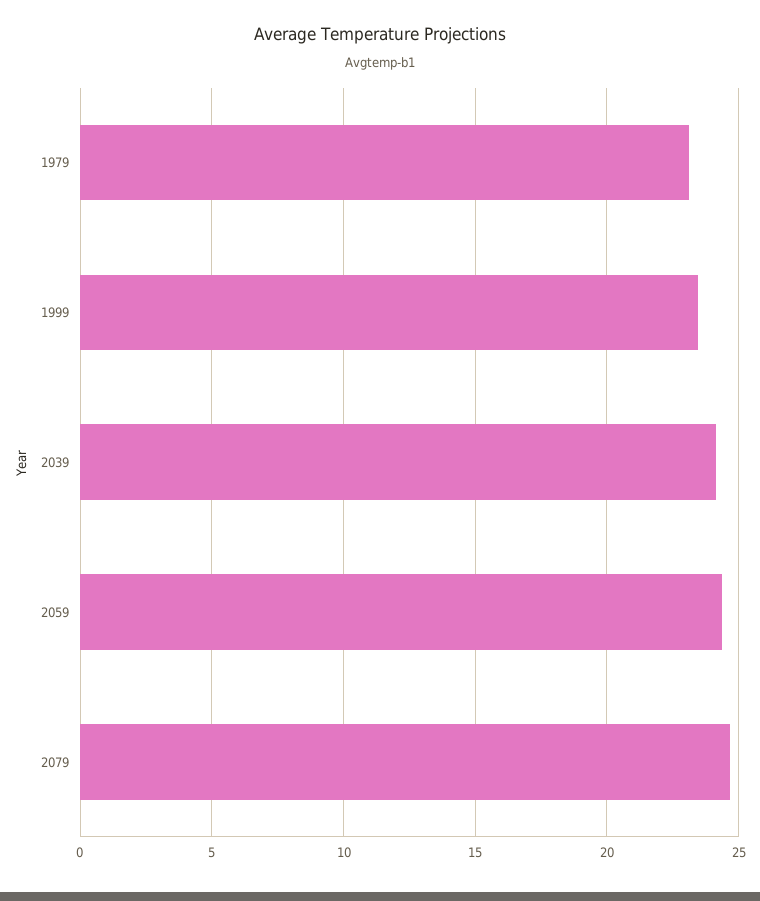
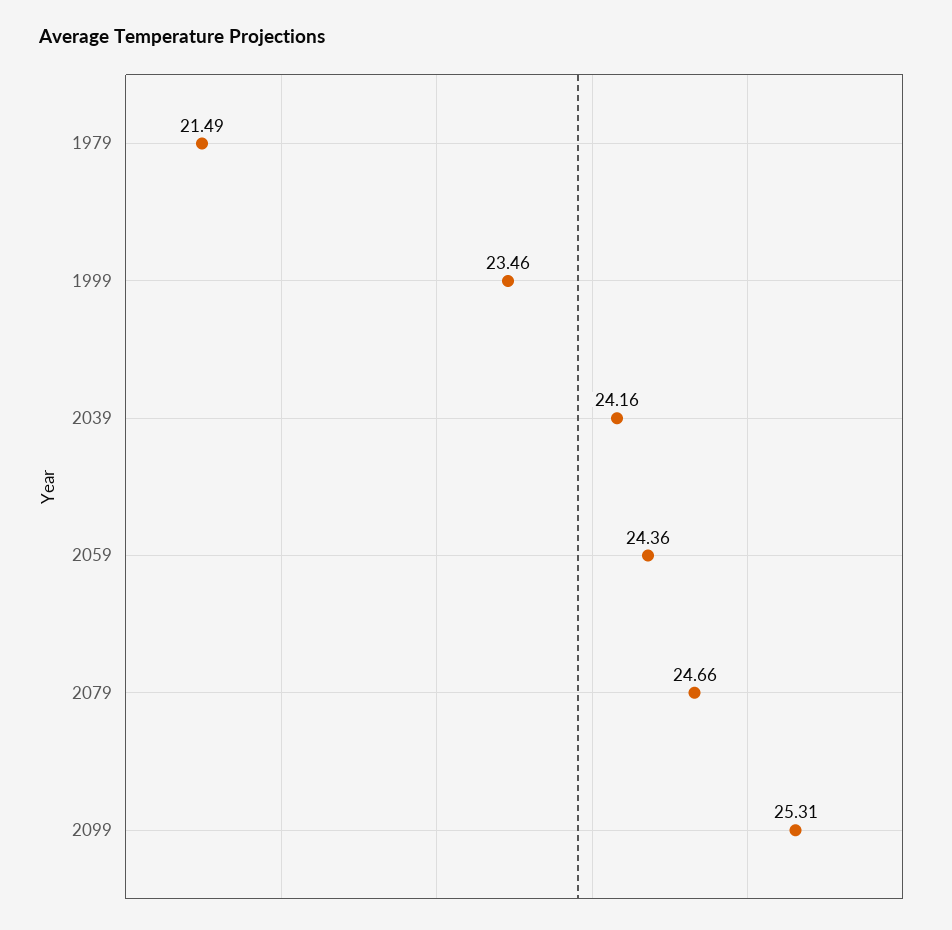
1979: 23 -> 21.49
2099: none -> 25.31

